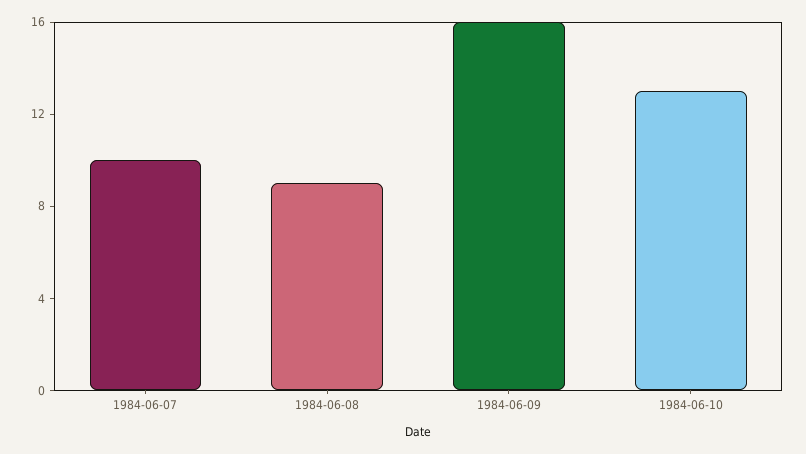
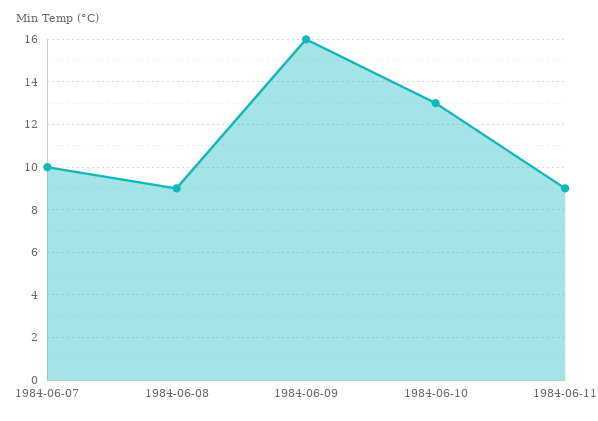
1984-06-11: none -> 9

